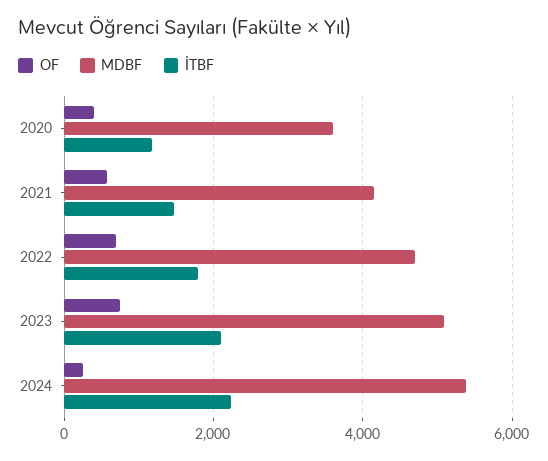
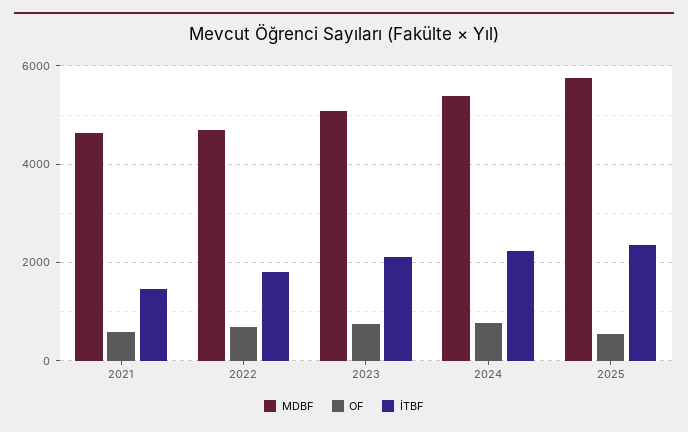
OF, 2020: 400 -> none
MDBF, 2020: 3600 -> none
İTBF, 2020: 1200 -> none
MDBF, 2021: 4200 -> 4600
OF, 2024: 200 -> 800
MDBF, 2025: none -> 5800
OF, 2025: none -> 600
İTBF, 2025: none -> 2400

